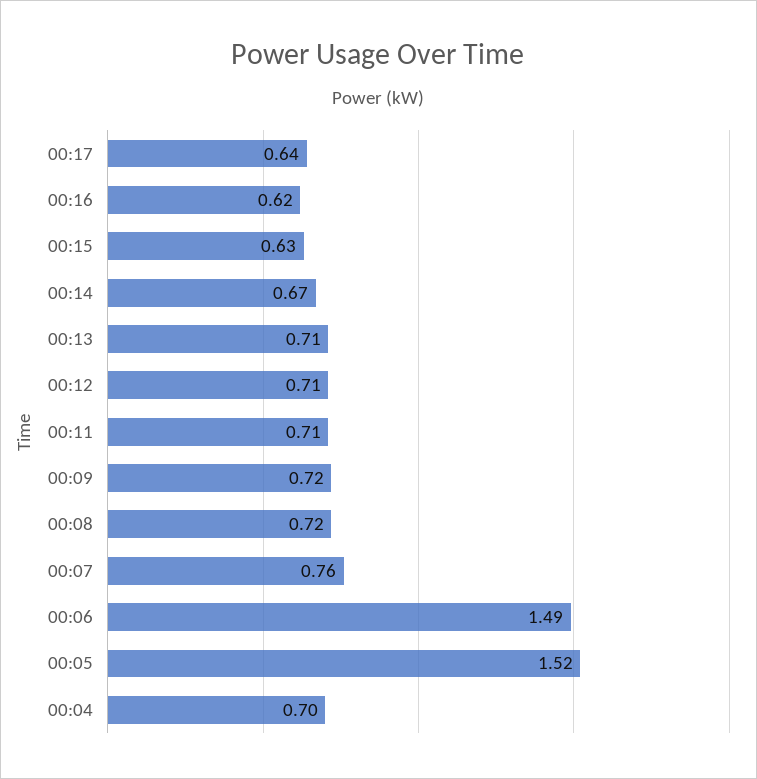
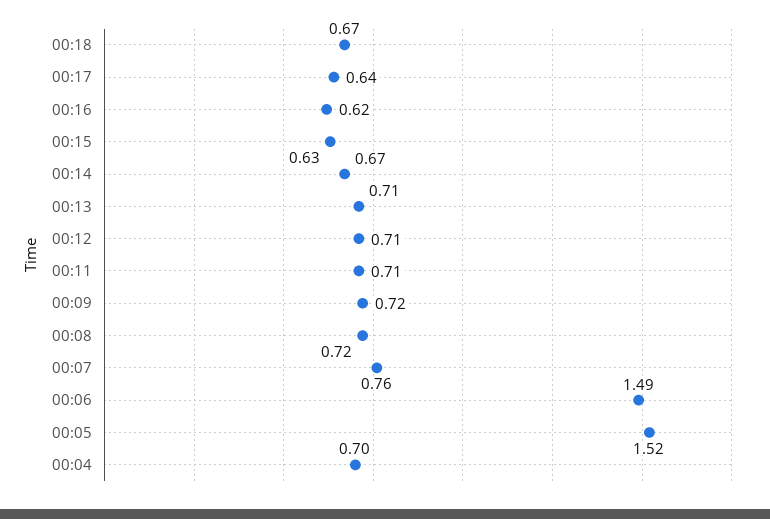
00:18: none -> 0.67

